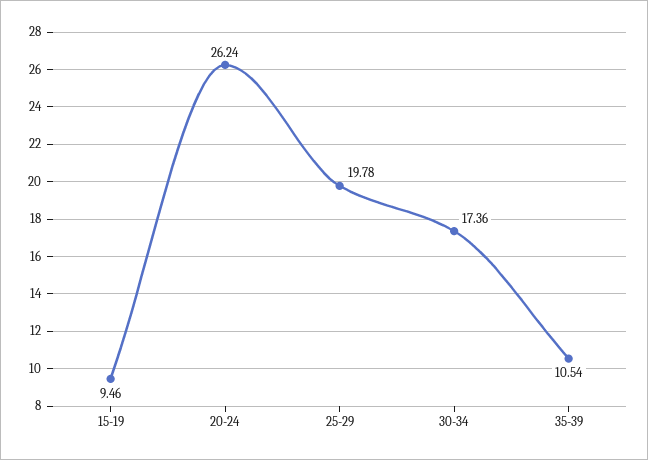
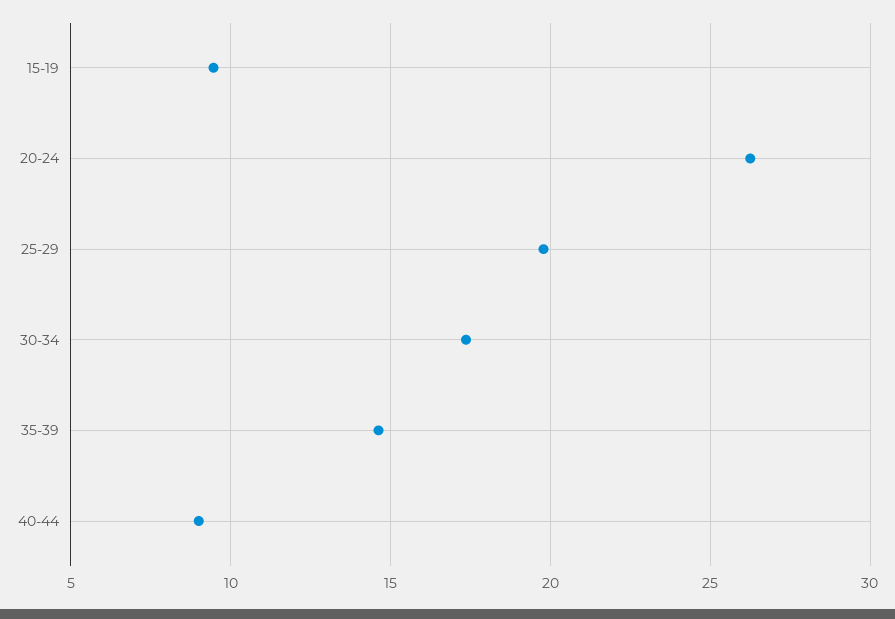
35-39: 10.54 -> 14.5
40-44: none -> 9

